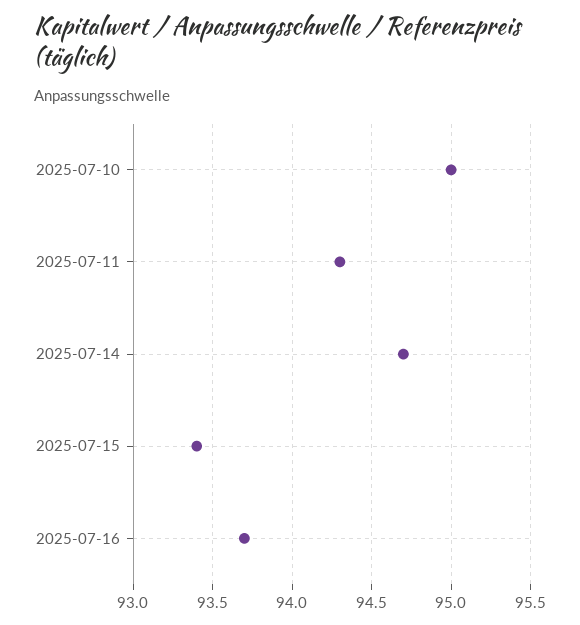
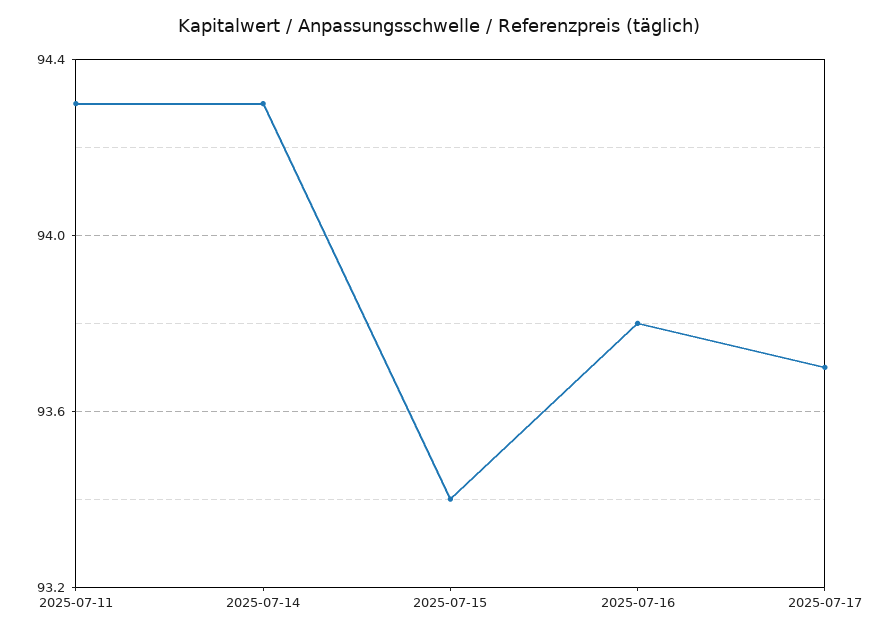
2025-07-10: 95 -> none
2025-07-14: 94.7 -> 94.3
2025-07-16: 93.7 -> 93.8
2025-07-17: none -> 93.7

